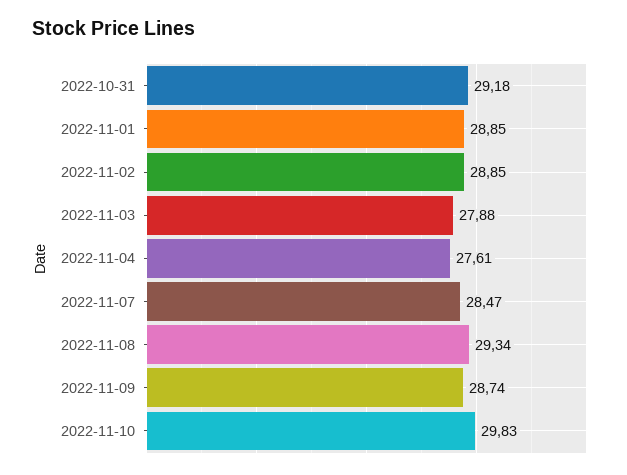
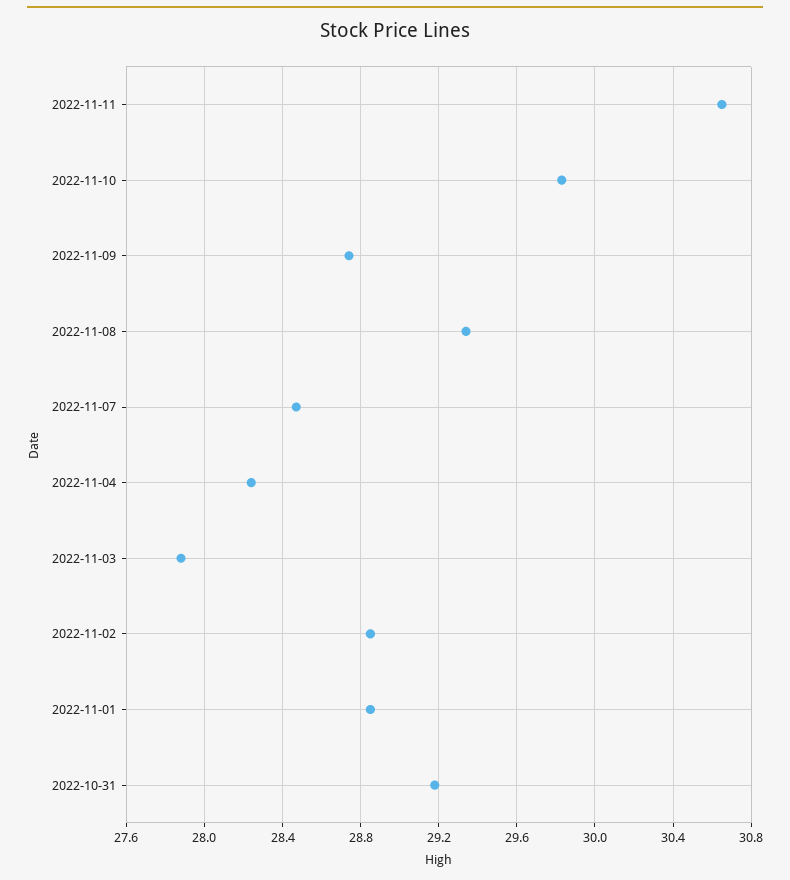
2022-11-04: 27.61 -> 28.25
2022-11-11: none -> 30.65

